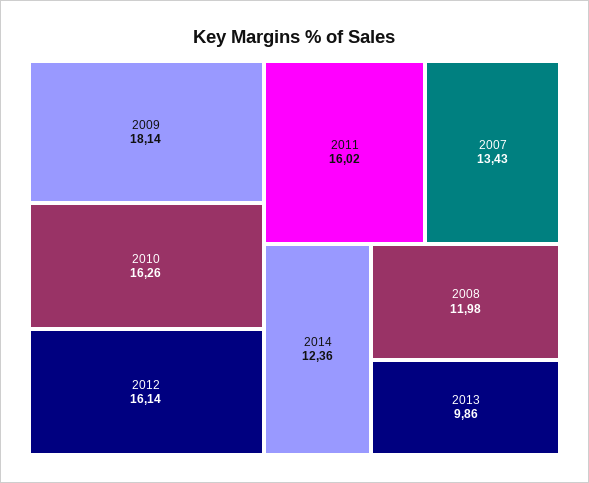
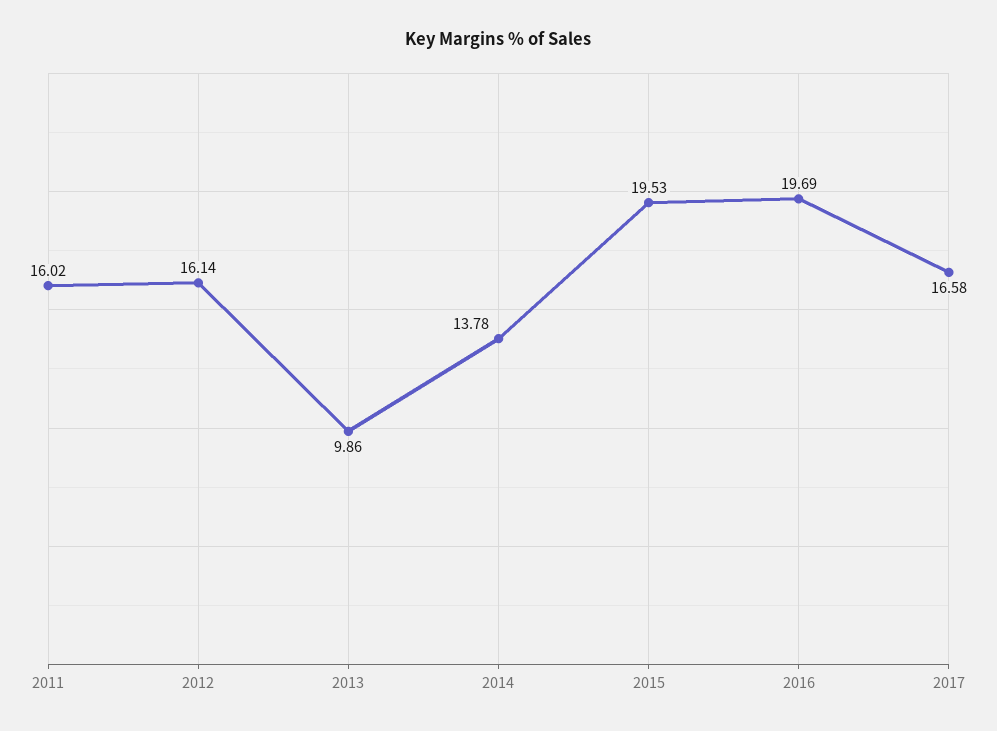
2009: 18.14 -> none
2010: 16.26 -> none
2007: 13.43 -> none
2014: 12.36 -> 13.78
2008: 11.98 -> none
2015: none -> 19.53
2016: none -> 19.69
2017: none -> 16.58

